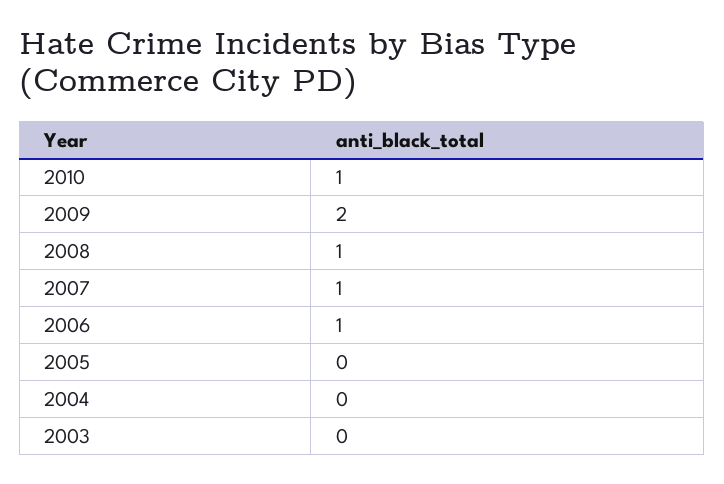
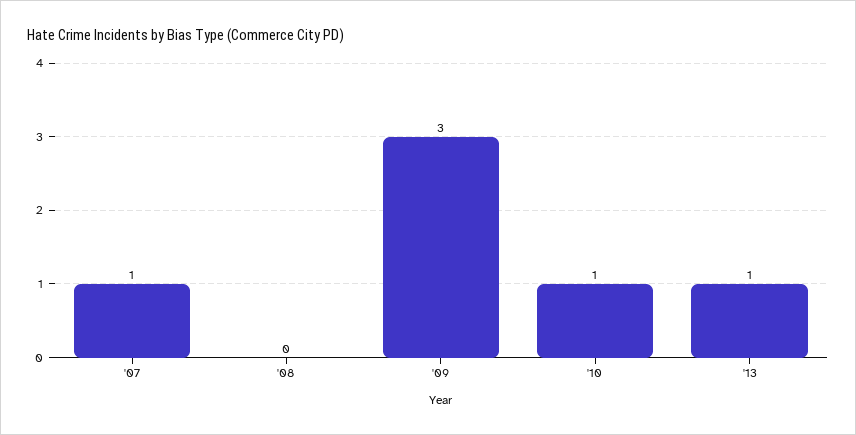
2009: 2 -> 3
2008: 1 -> 0
2006: 1 -> none
2005: 0 -> none
2004: 0 -> none
2003: 0 -> none
'13: none -> 1

